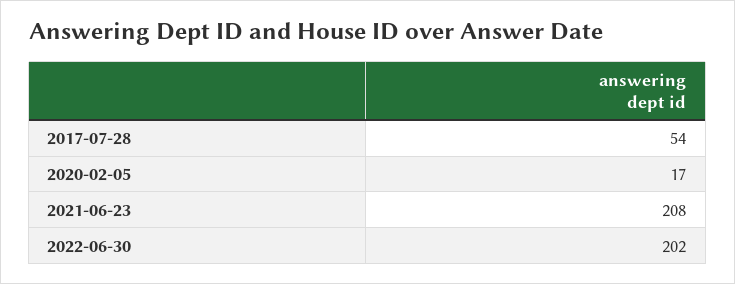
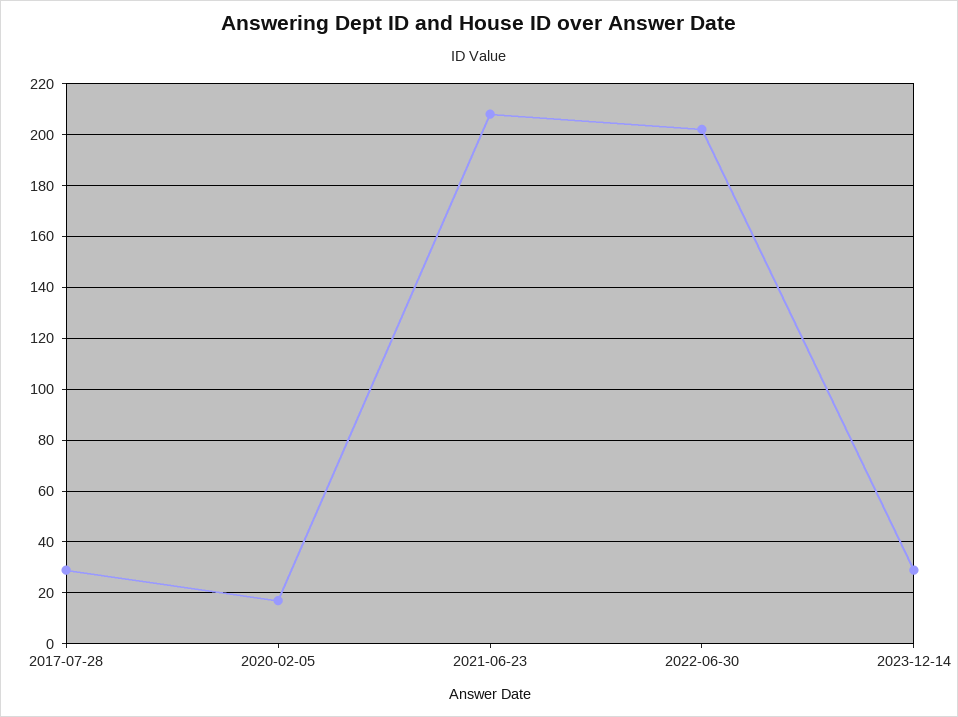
2017-07-28: 54 -> 30
2023-12-14: none -> 30

